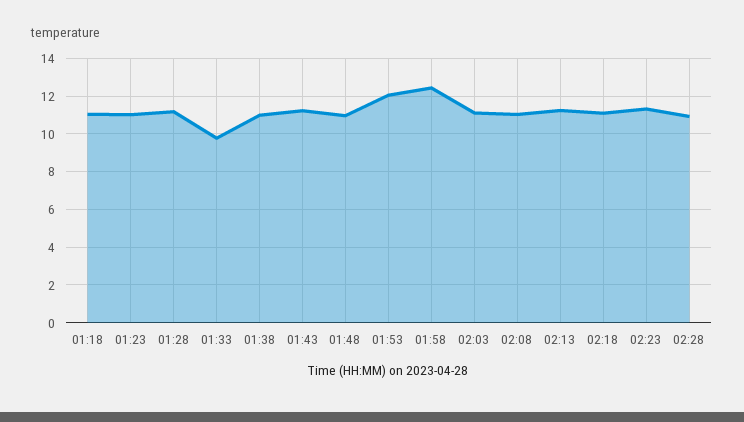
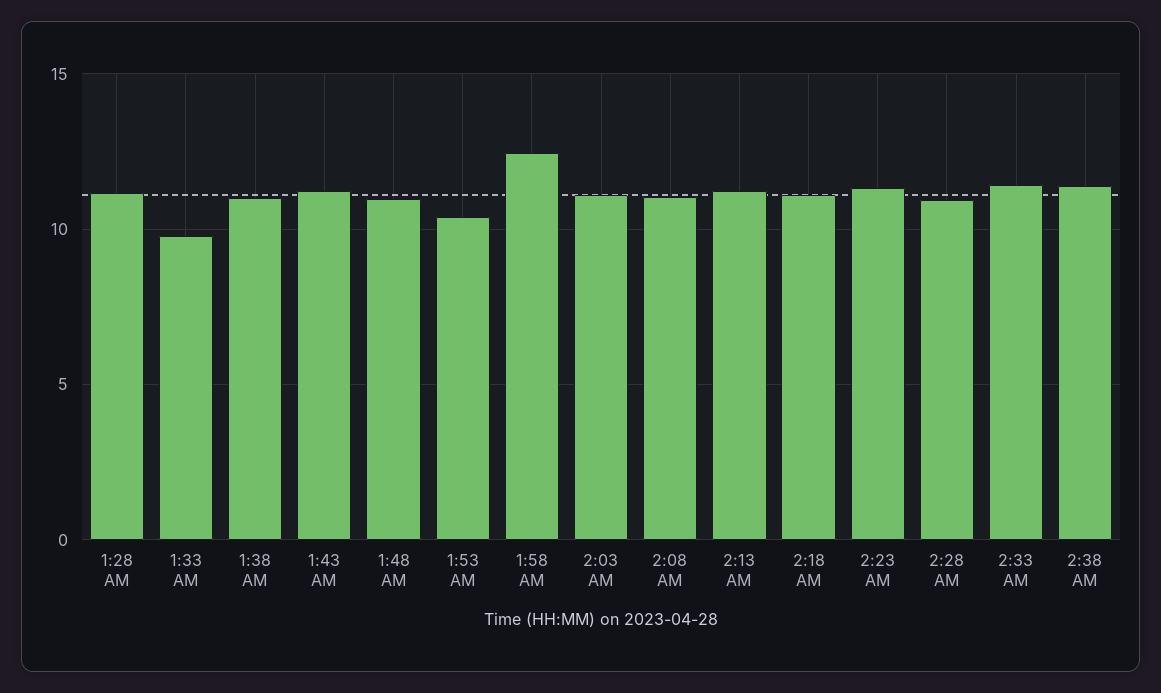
01:18: 11 -> none
01:23: 11 -> none
01:53: 12 -> 10.5
2:33 AM: none -> 11.5
2:38 AM: none -> 11.5

